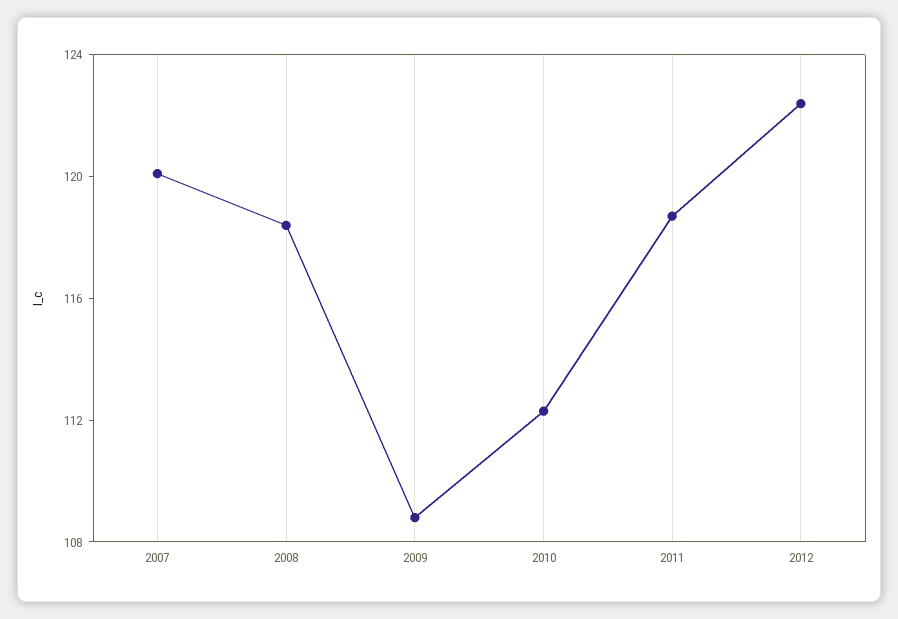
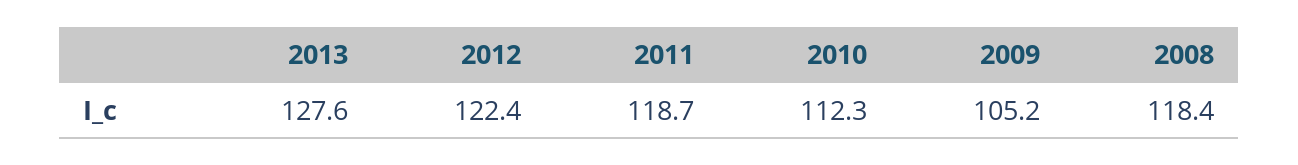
2007: 120 -> none
2009: 109 -> 105.2
2013: none -> 127.6

